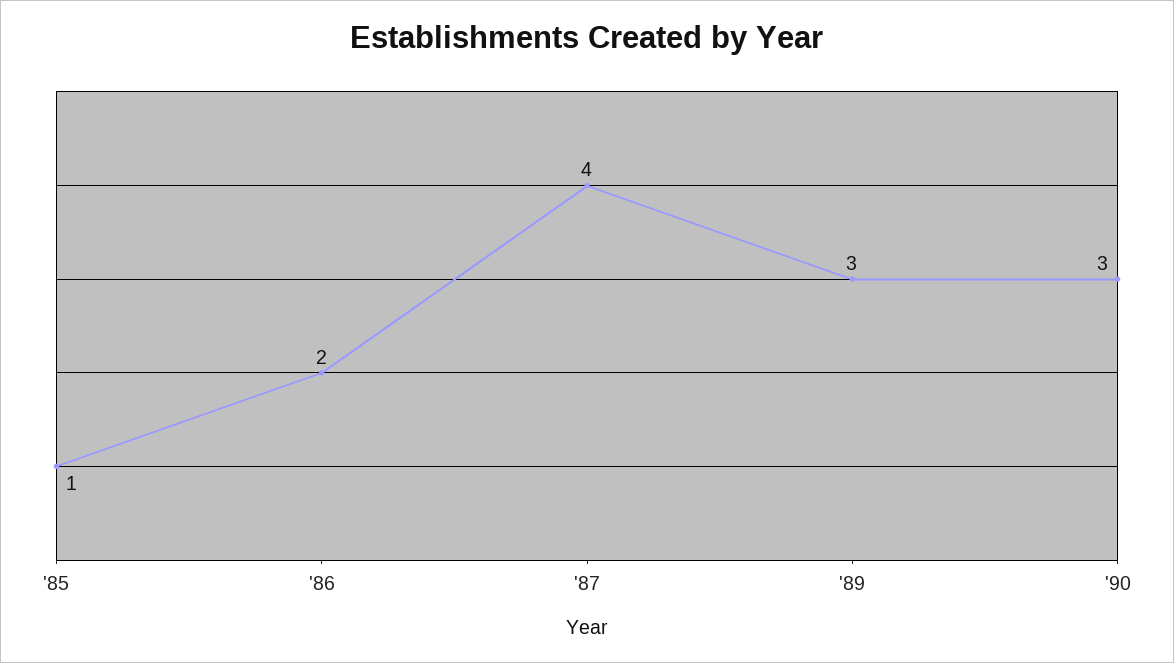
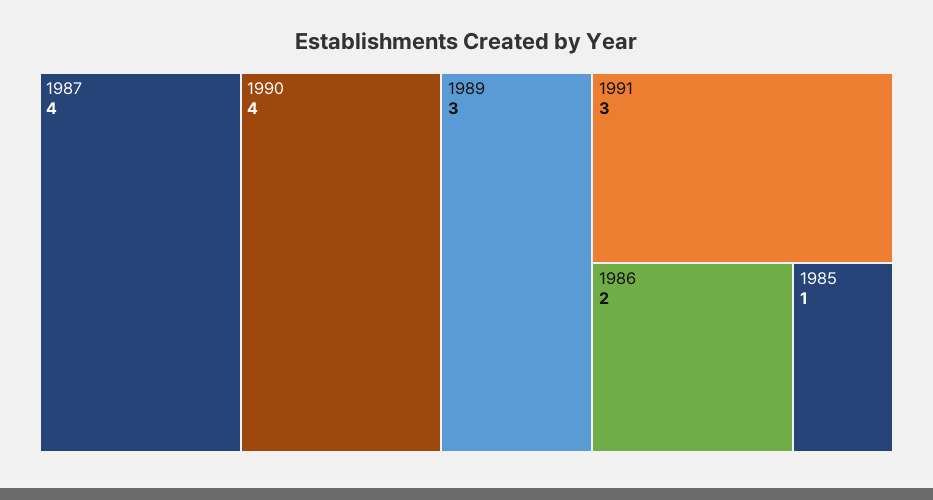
'90: 3 -> 4
1991: none -> 3

